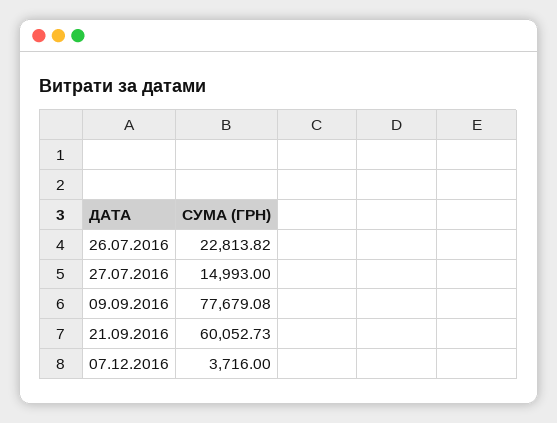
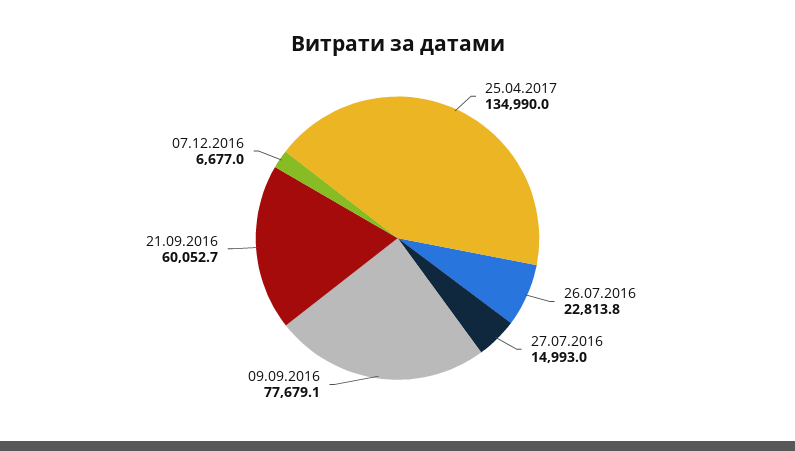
07.12.2016: 3716 -> 6677
25.04.2017: none -> 134990

